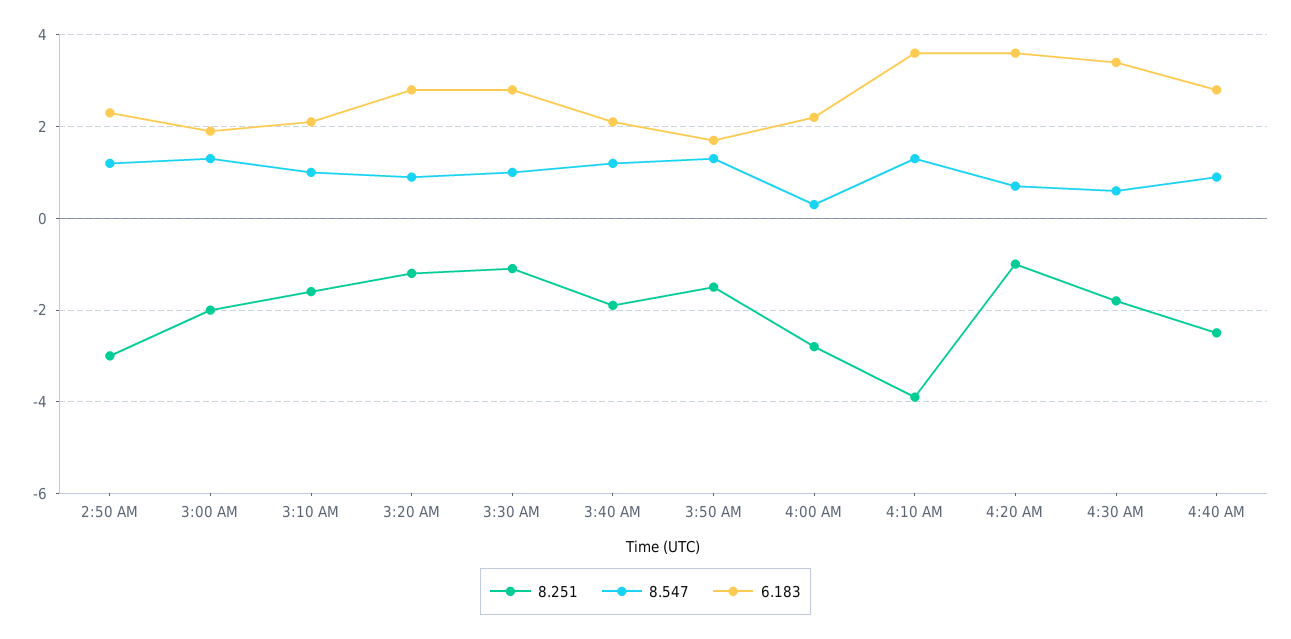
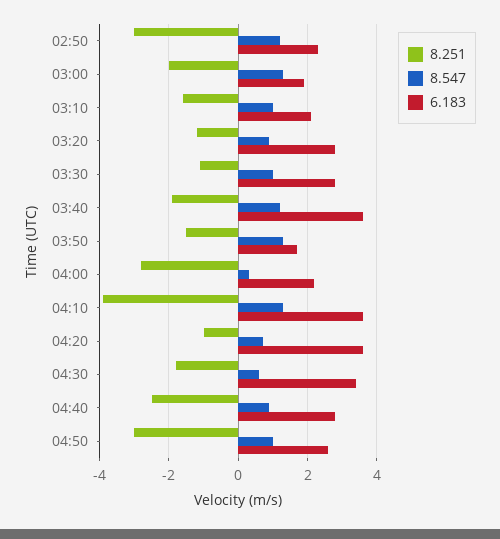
6.183, 3:40 AM: 2 -> 3.5
8.251, 04:50: none -> -3
8.547, 04:50: none -> 1
6.183, 04:50: none -> 2.5

